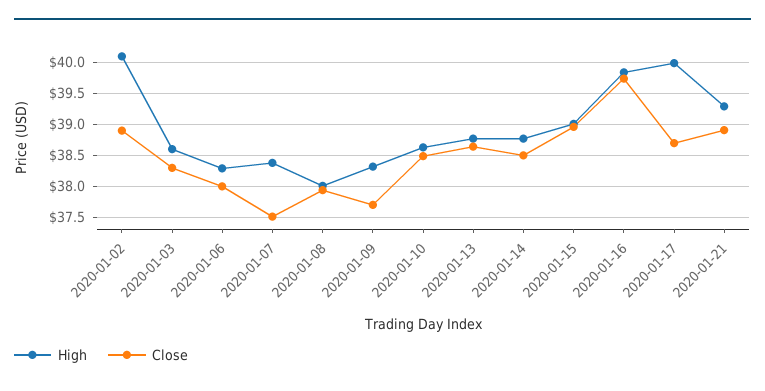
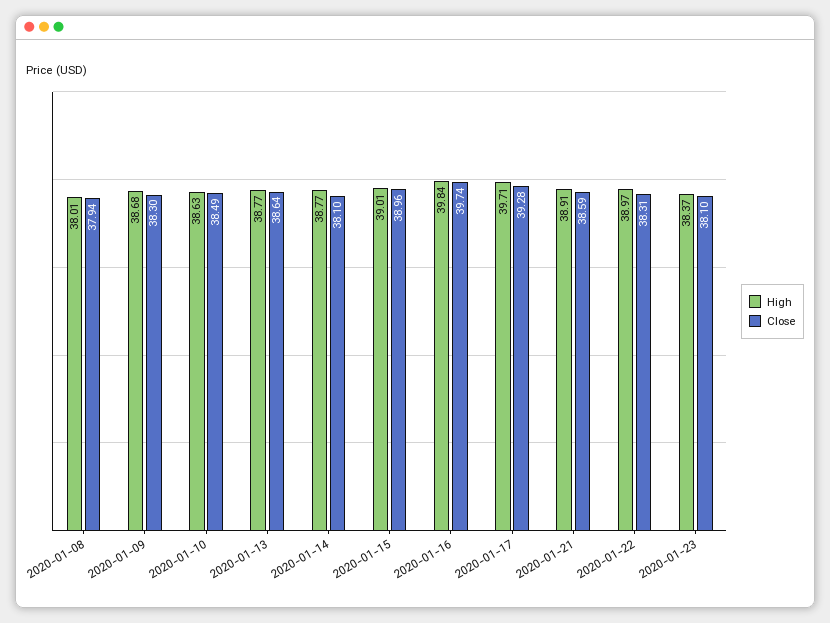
High, 2020-01-02: 40.1 -> none
Close, 2020-01-02: 38.9 -> none
High, 2020-01-03: 38.6 -> none
Close, 2020-01-03: 38.3 -> none
High, 2020-01-06: 38.3 -> none
Close, 2020-01-06: 38 -> none
High, 2020-01-07: 38.4 -> none
Close, 2020-01-07: 37.5 -> none
High, 2020-01-09: 38.3 -> 38.68
Close, 2020-01-09: 37.7 -> 38.3
Close, 2020-01-14: 38.5 -> 38.1
High, 2020-01-17: 40 -> 39.71
Close, 2020-01-17: 38.7 -> 39.28
High, 2020-01-21: 39.3 -> 38.91
Close, 2020-01-21: 38.9 -> 38.59
High, 2020-01-22: none -> 38.97
Close, 2020-01-22: none -> 38.31
High, 2020-01-23: none -> 38.37
Close, 2020-01-23: none -> 38.1

